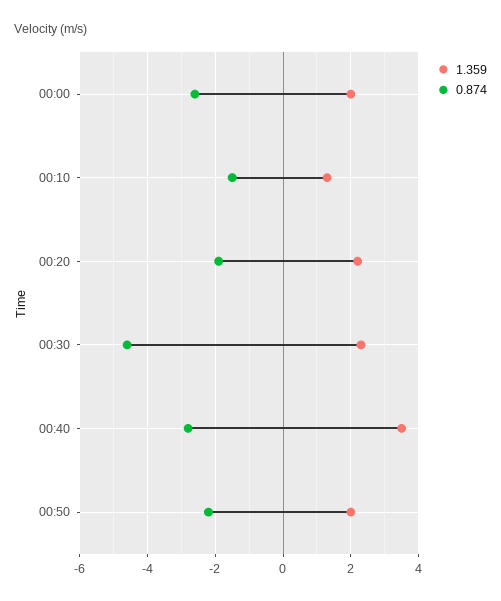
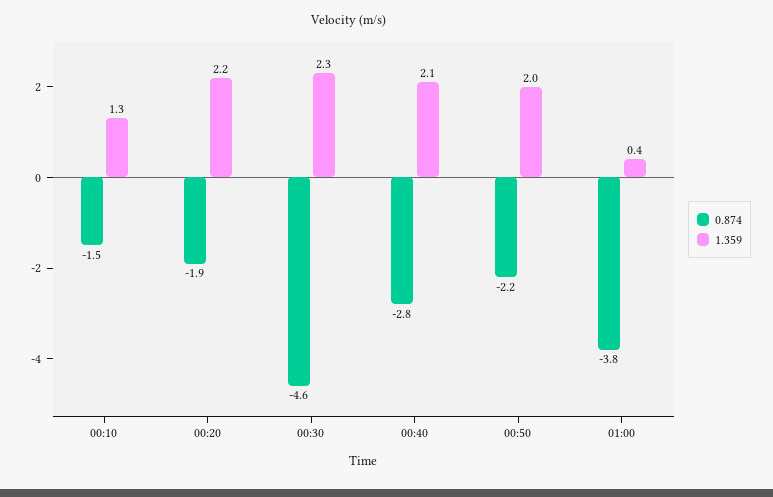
1.359, 00:00: 2 -> none
0.874, 00:00: -2.5 -> none
1.359, 00:40: 3.5 -> 2.1
0.874, 01:00: none -> -3.8
1.359, 01:00: none -> 0.4

